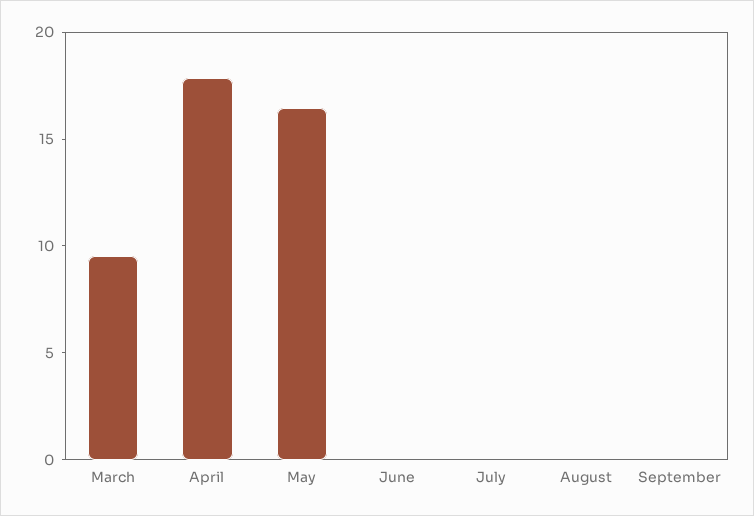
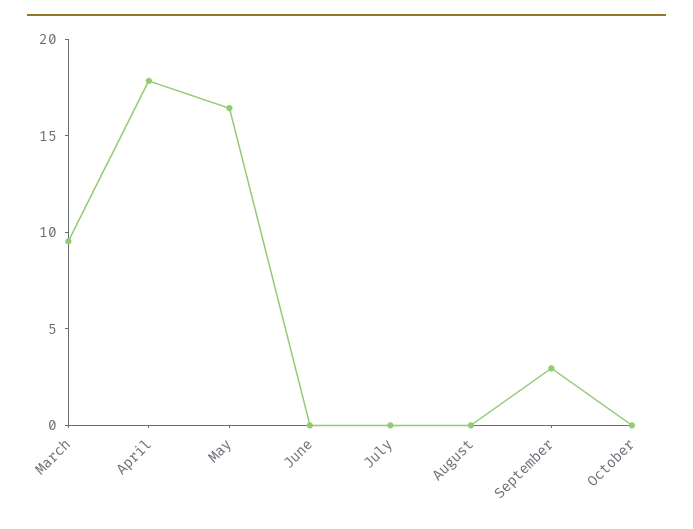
September: 0 -> 3
October: none -> 0

